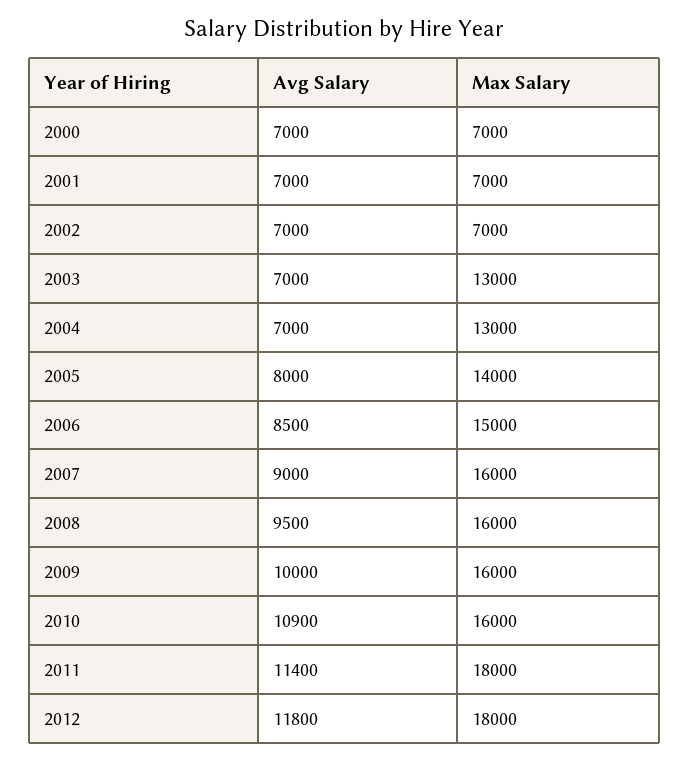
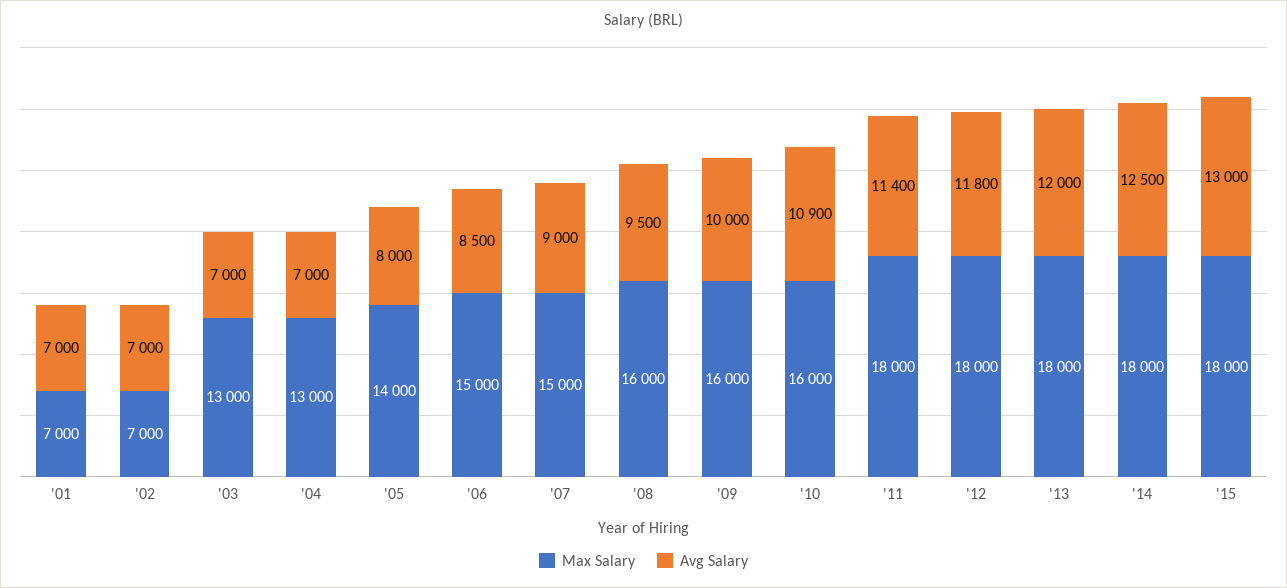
Avg Salary, 2000: 7000 -> none
Max Salary, 2000: 7000 -> none
Max Salary, 2007: 16000 -> 15000
Max Salary, '13: none -> 18000
Avg Salary, '13: none -> 12000
Max Salary, '14: none -> 18000
Avg Salary, '14: none -> 12500
Max Salary, '15: none -> 18000
Avg Salary, '15: none -> 13000

